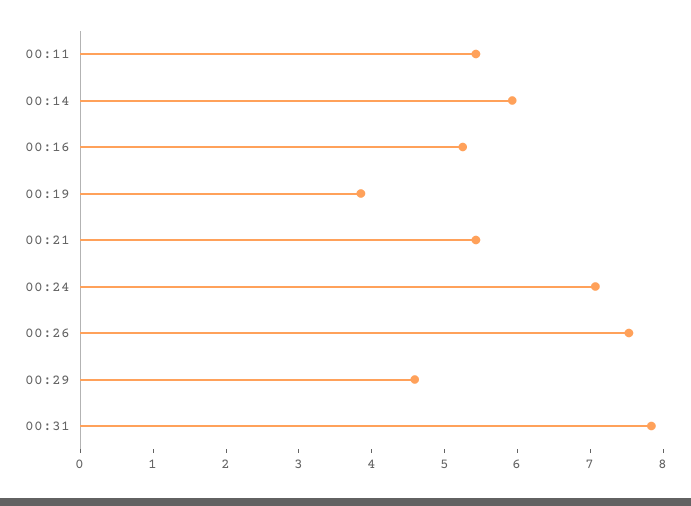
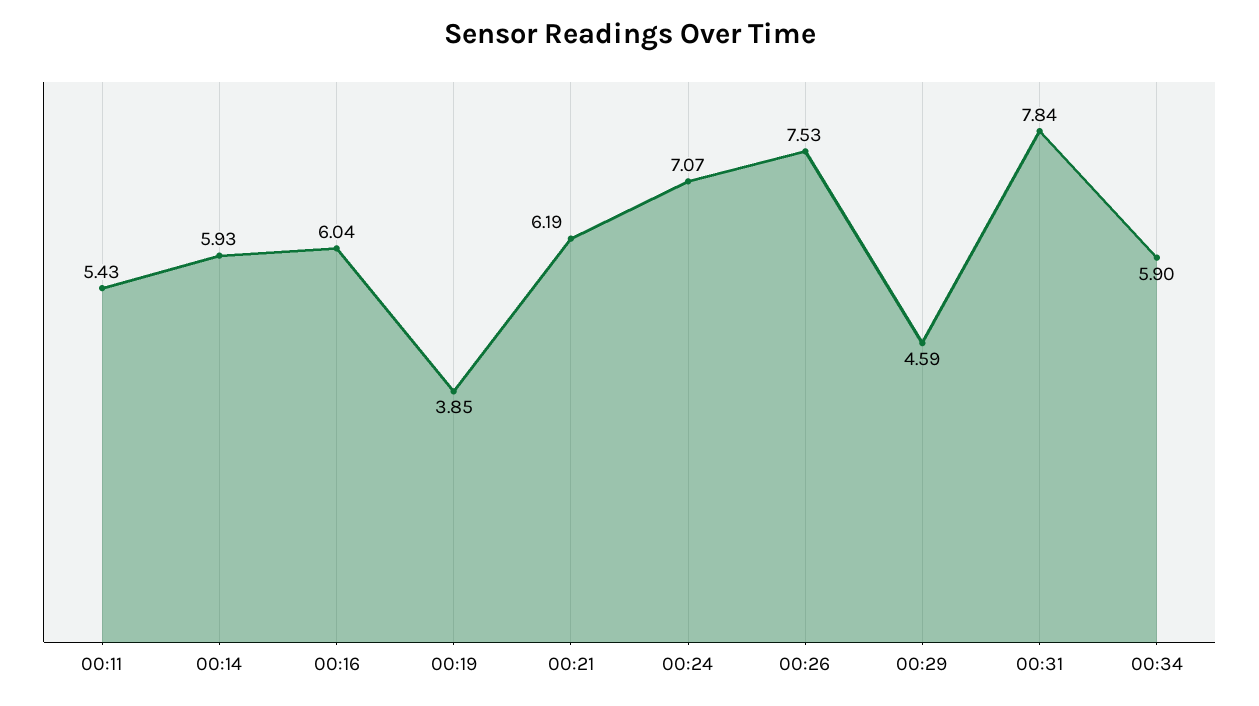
00:16: 5.2 -> 6.04
00:21: 5.4 -> 6.19
00:34: none -> 5.9

